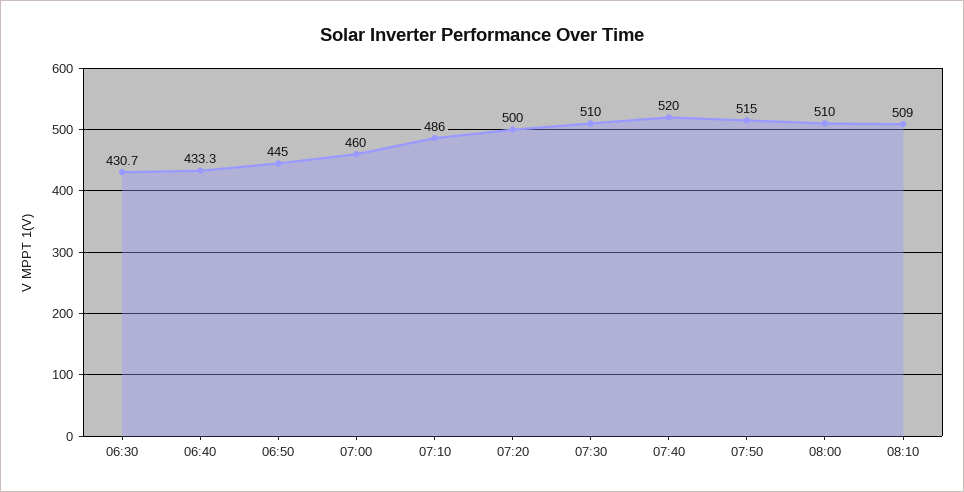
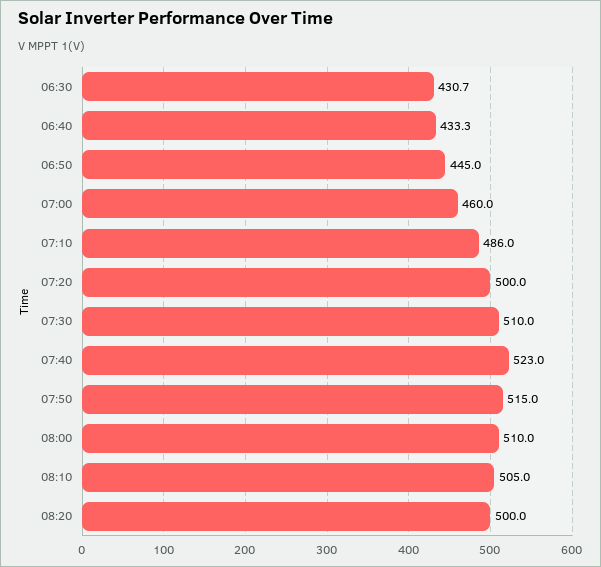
07:40: 520 -> 523
08:10: 509 -> 505
08:20: none -> 500

